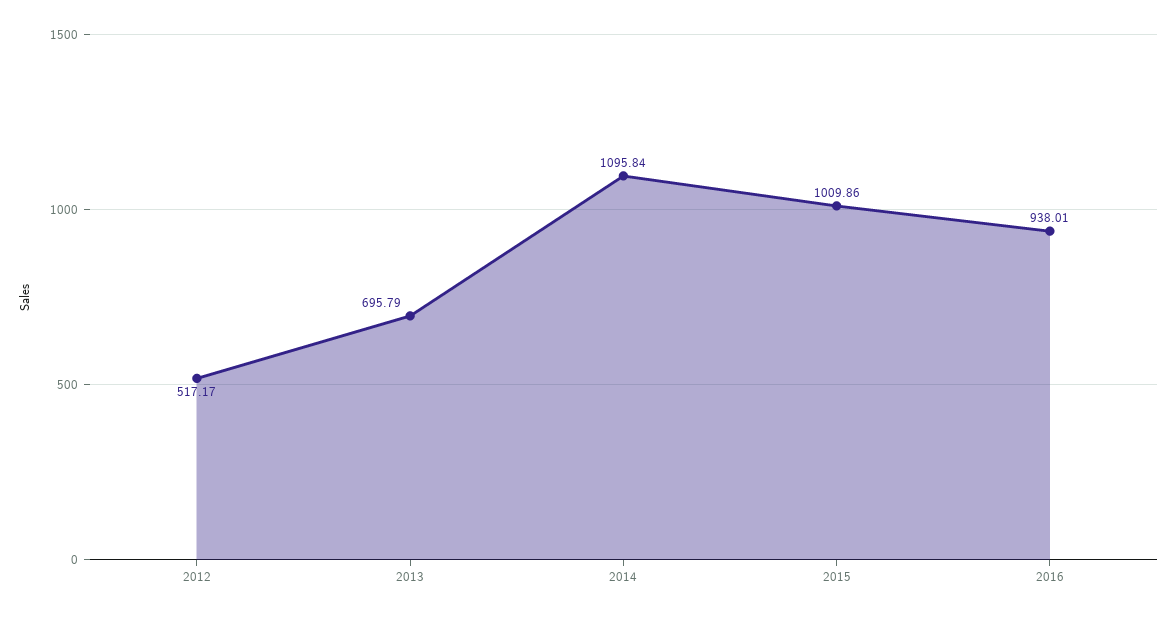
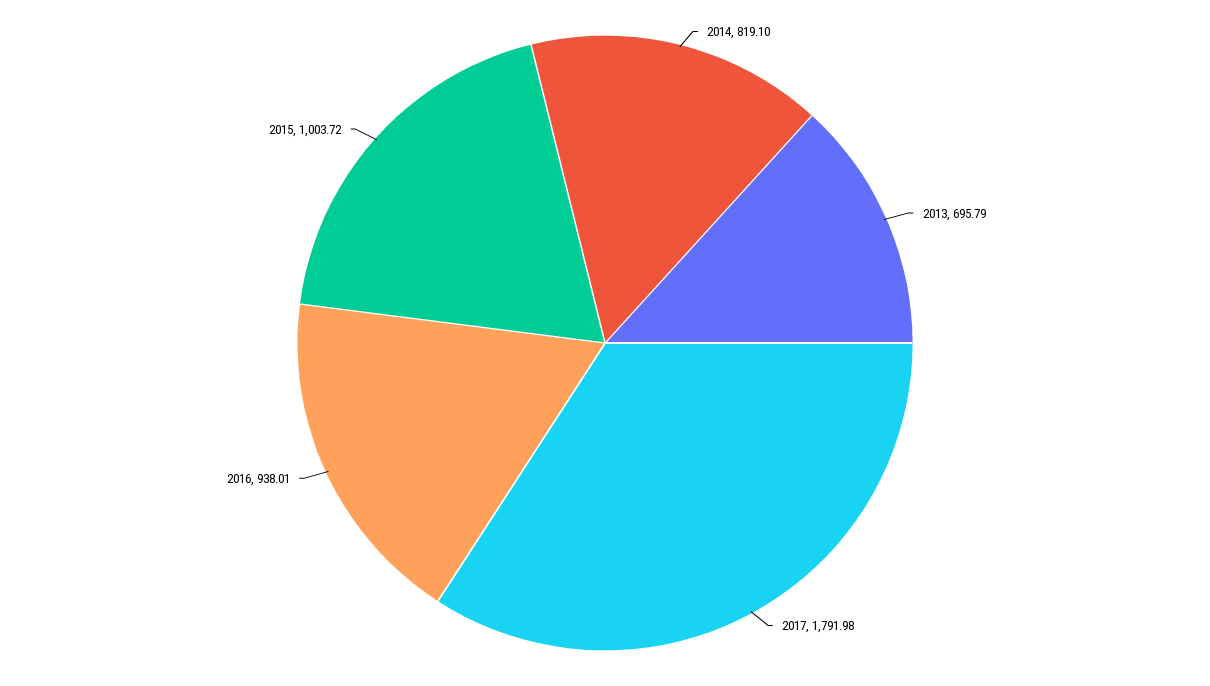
2012: 517.17 -> none
2014: 1095.84 -> 819.1
2015: 1009.86 -> 1003.72
2017: none -> 1791.98

